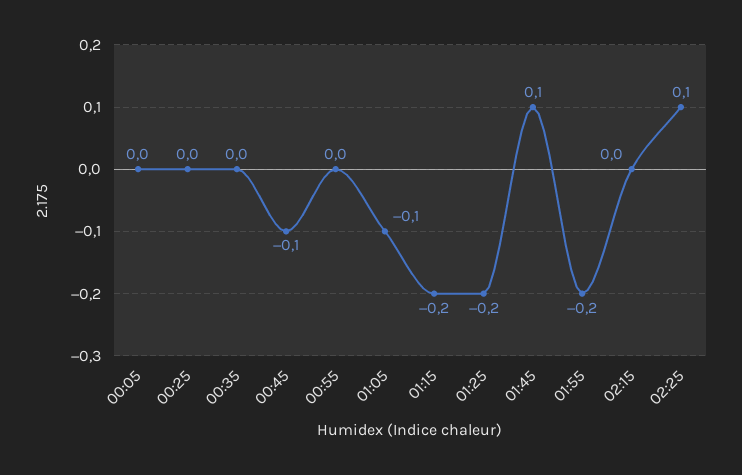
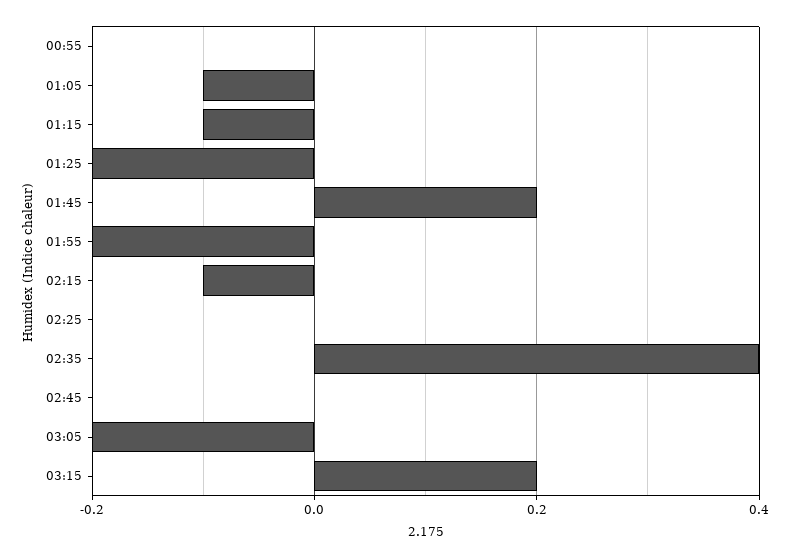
00:05: 0 -> none
00:25: 0 -> none
00:35: 0 -> none
00:45: -0.1 -> none
01:15: -0.2 -> -0.1
01:45: 0.1 -> 0.2
02:15: 0 -> -0.1
02:25: 0.1 -> 0
02:35: none -> 0.4
02:45: none -> 0
03:05: none -> -0.2
03:15: none -> 0.2

